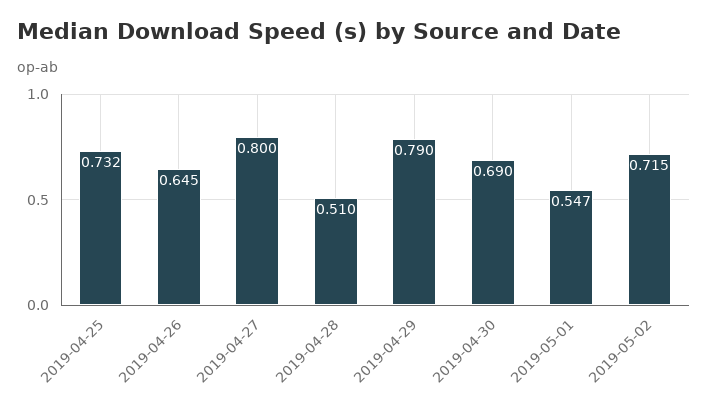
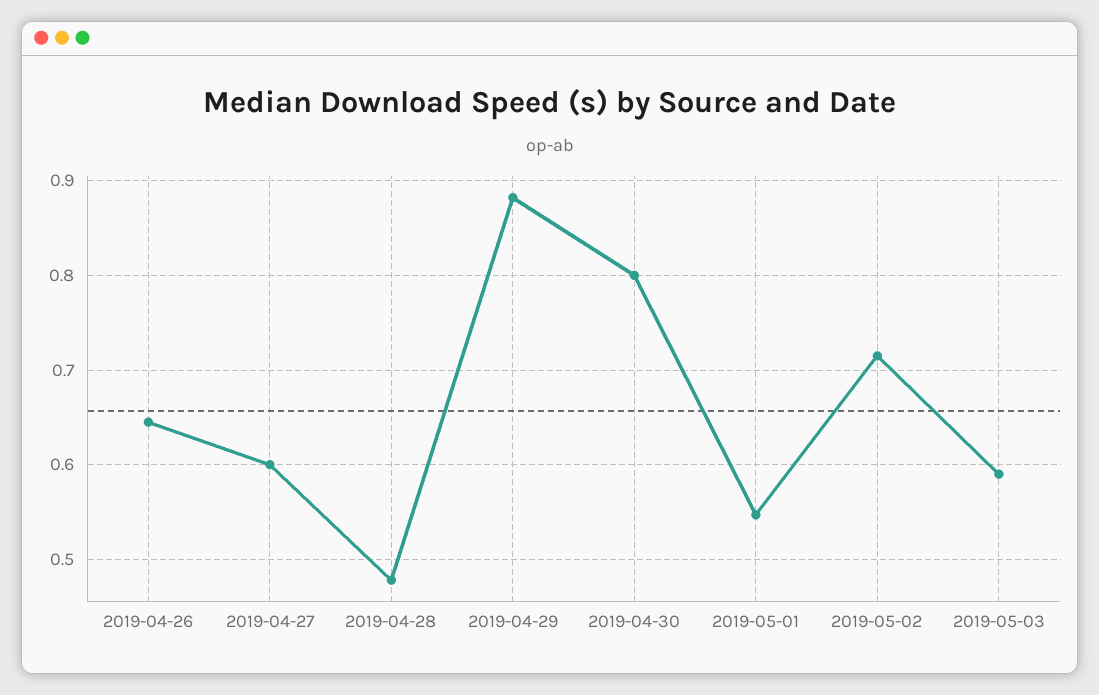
2019-04-25: 0.732 -> none
2019-04-27: 0.8 -> 0.6
2019-04-28: 0.51 -> 0.48
2019-04-29: 0.79 -> 0.88
2019-04-30: 0.69 -> 0.8
2019-05-03: none -> 0.59

